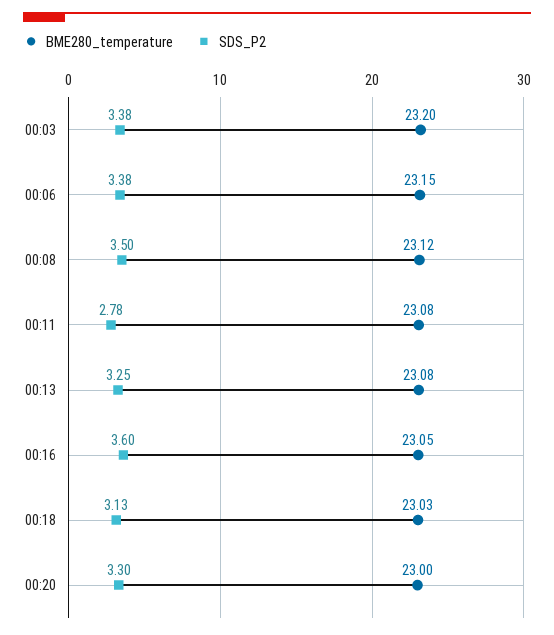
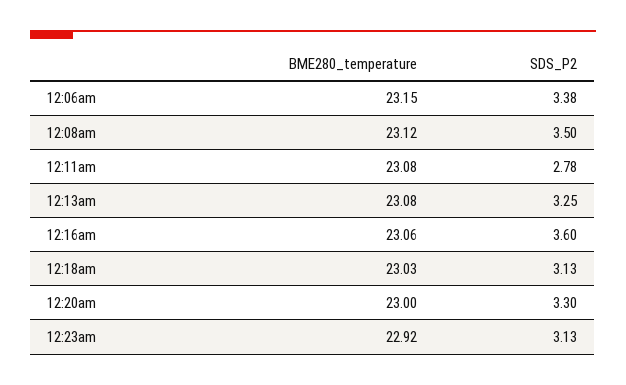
BME280_temperature, 00:03: 23.2 -> none
SDS_P2, 00:03: 3.38 -> none
BME280_temperature, 00:16: 23.05 -> 23.06
BME280_temperature, 12:23am: none -> 22.92
SDS_P2, 12:23am: none -> 3.13

